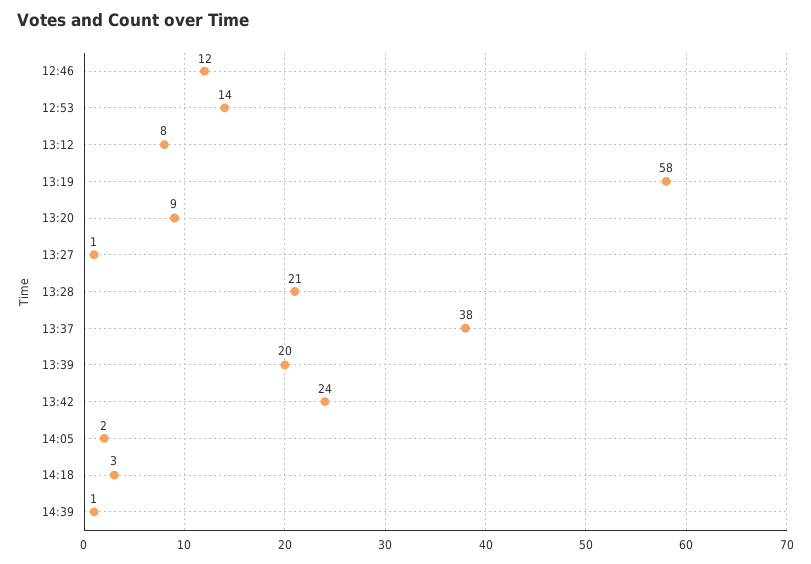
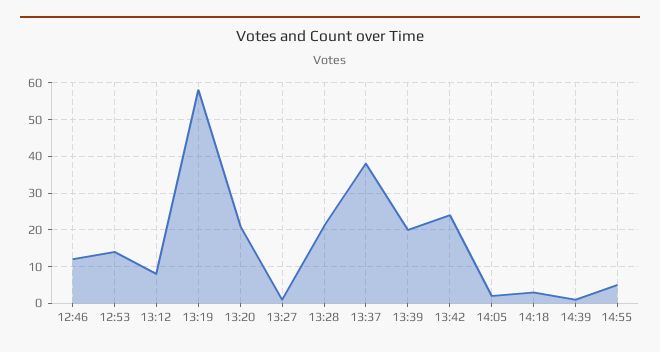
13:20: 9 -> 20
14:55: none -> 5

